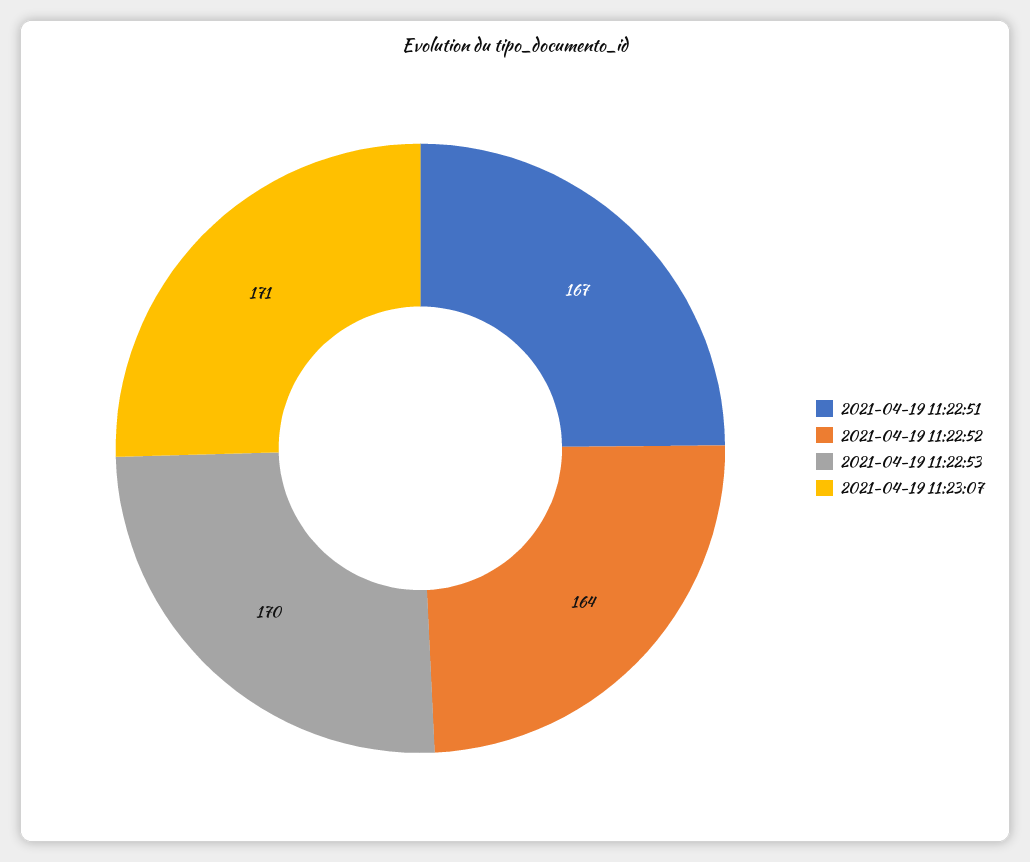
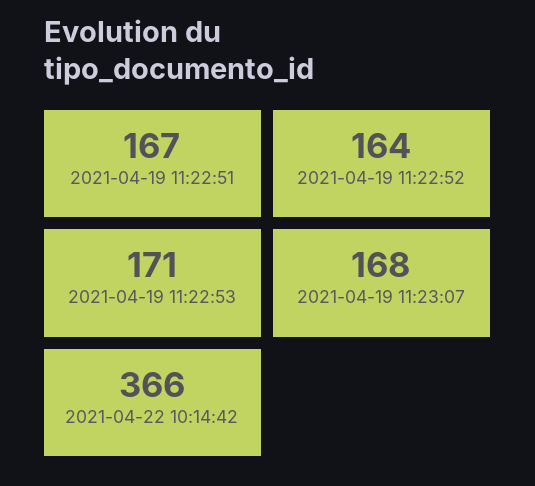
2021-04-19 11:22:53: 170 -> 171
2021-04-19 11:23:07: 171 -> 168
2021-04-22 10:14:42: none -> 366

